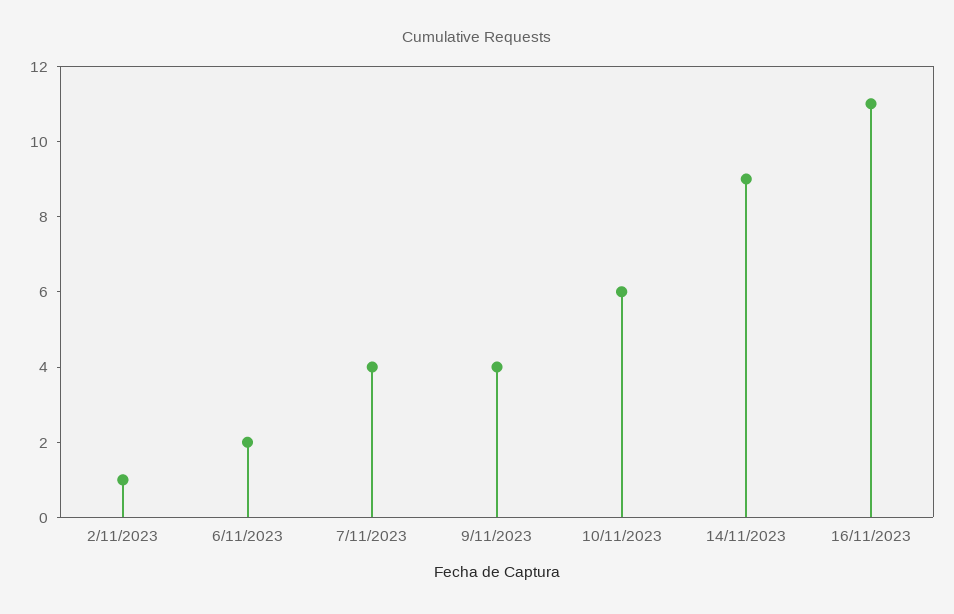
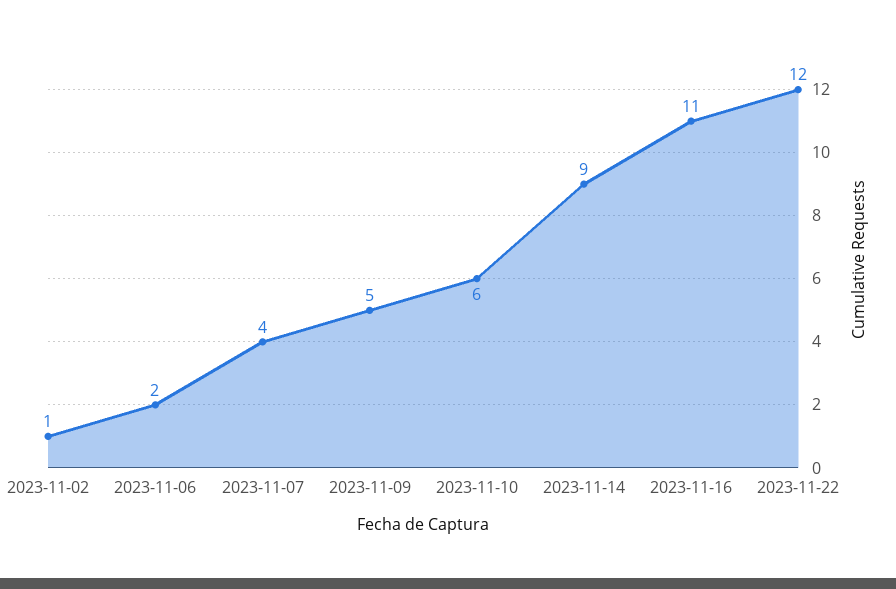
9/11/2023: 4 -> 5
2023-11-22: none -> 12

